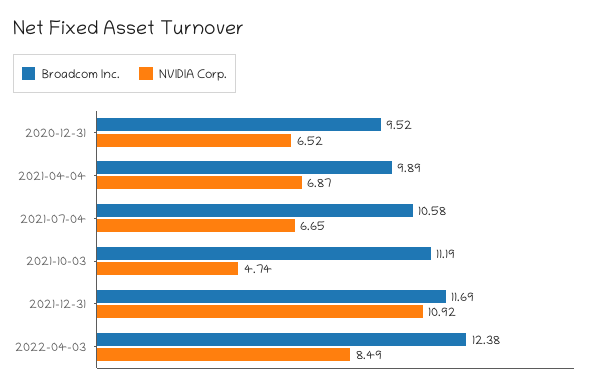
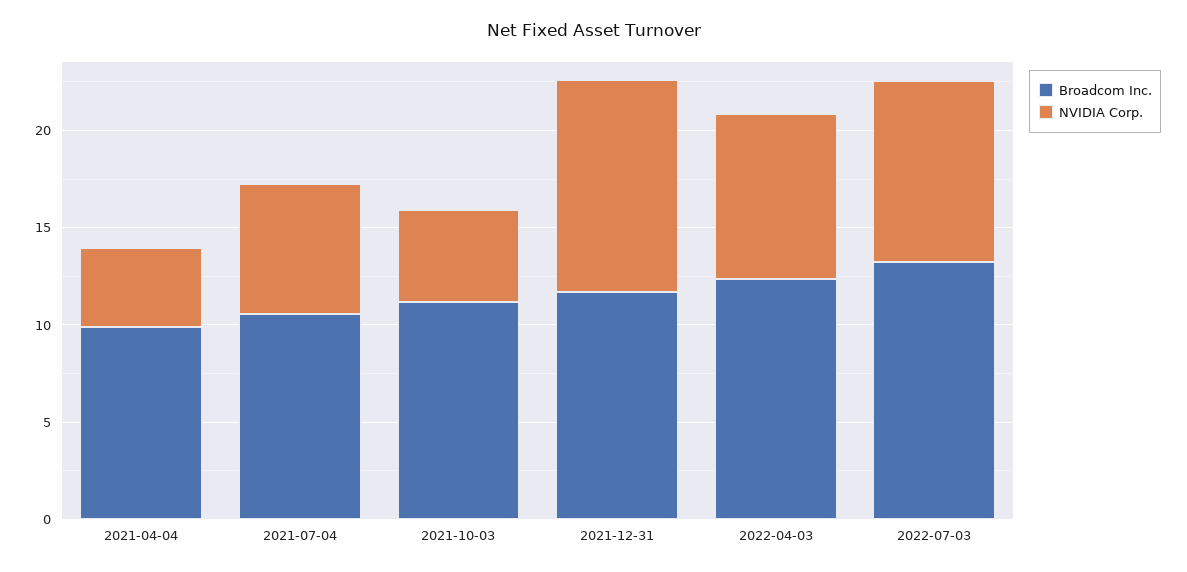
Broadcom Inc., 2020-12-31: 9.52 -> none
NVIDIA Corp., 2020-12-31: 6.52 -> none
NVIDIA Corp., 2021-04-04: 6.87 -> 4
Broadcom Inc., 2022-07-03: none -> 13
NVIDIA Corp., 2022-07-03: none -> 9

